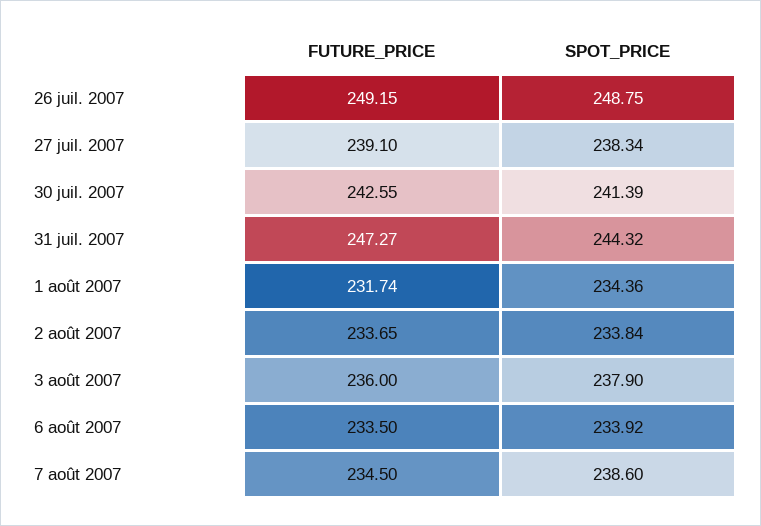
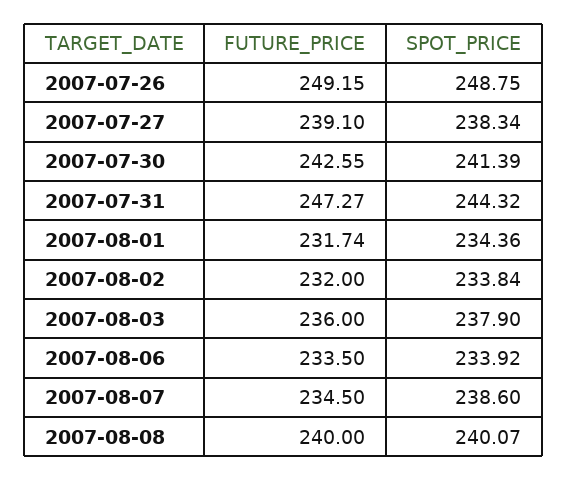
FUTURE_PRICE, 2 août 2007: 233.65 -> 232
FUTURE_PRICE, 2007-08-08: none -> 240
SPOT_PRICE, 2007-08-08: none -> 240.07

